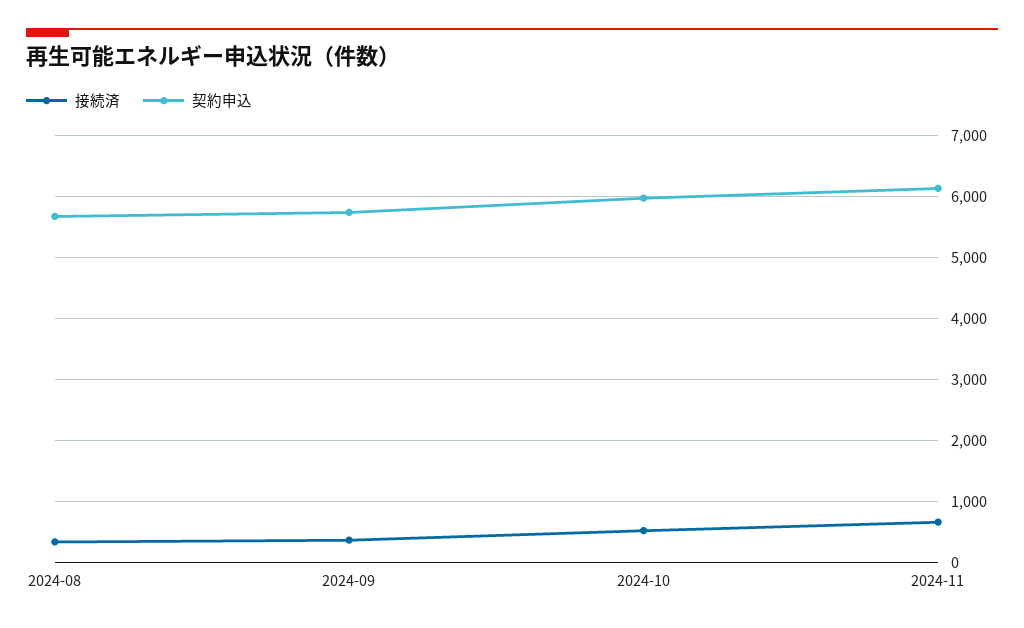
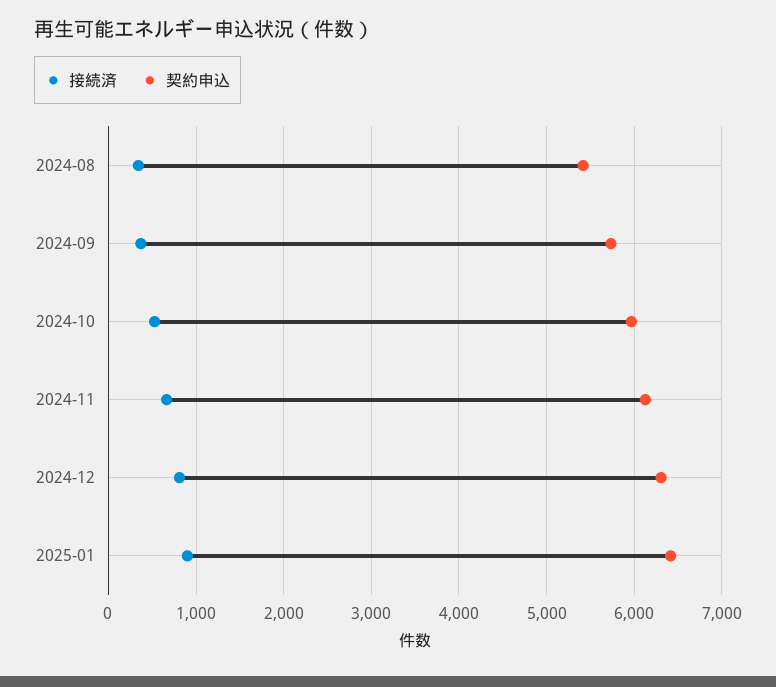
契約申込, 2024-08: 5700 -> 5400
接続済, 2024-12: none -> 800
契約申込, 2024-12: none -> 6300
接続済, 2025-01: none -> 900
契約申込, 2025-01: none -> 6400

